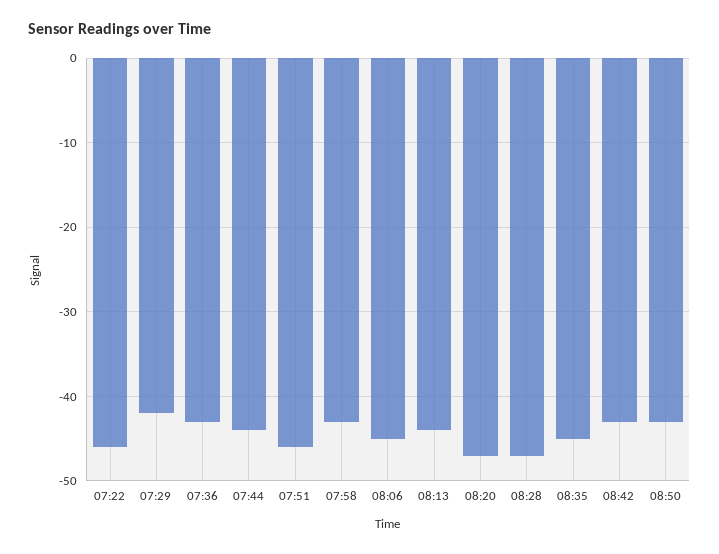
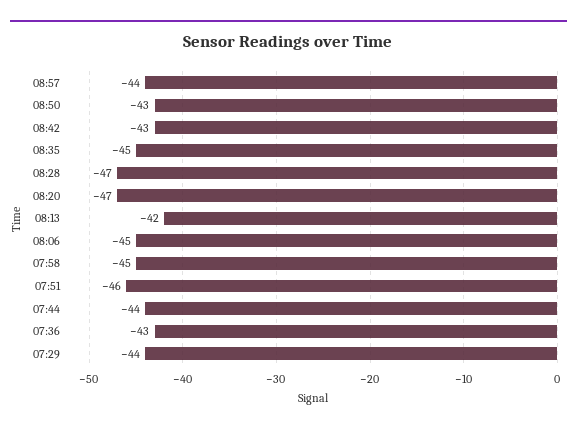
07:22: -46 -> none
07:29: -42 -> -44
07:58: -43 -> -45
08:13: -44 -> -42
08:57: none -> -44

